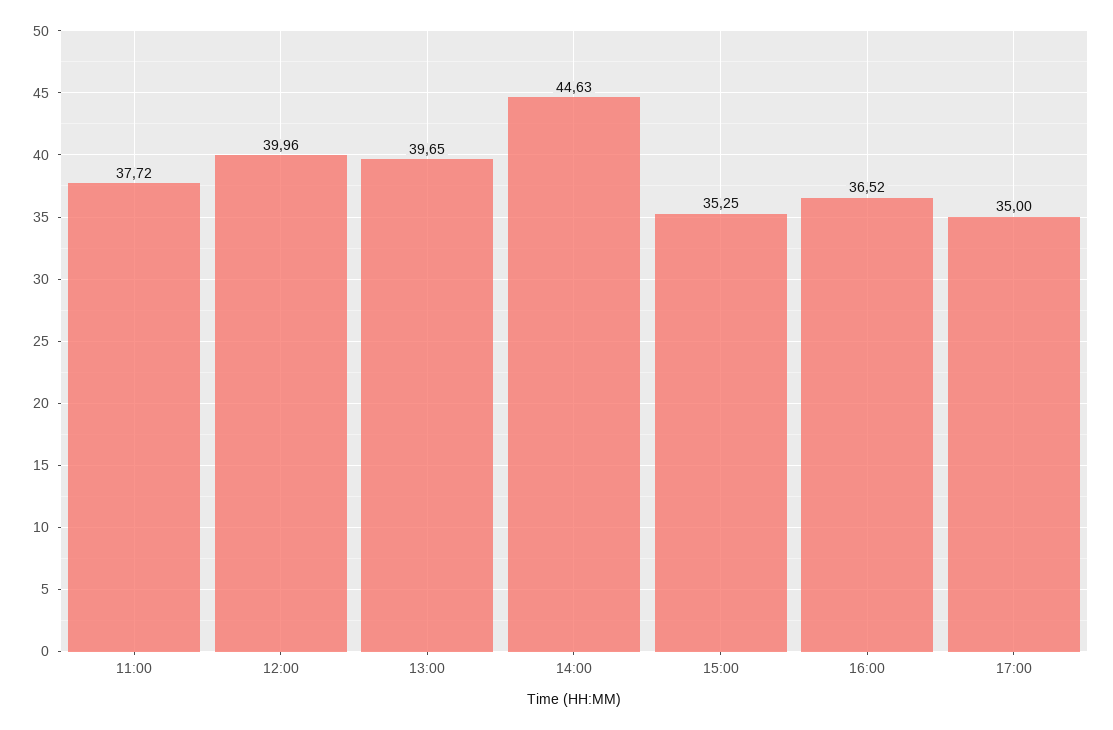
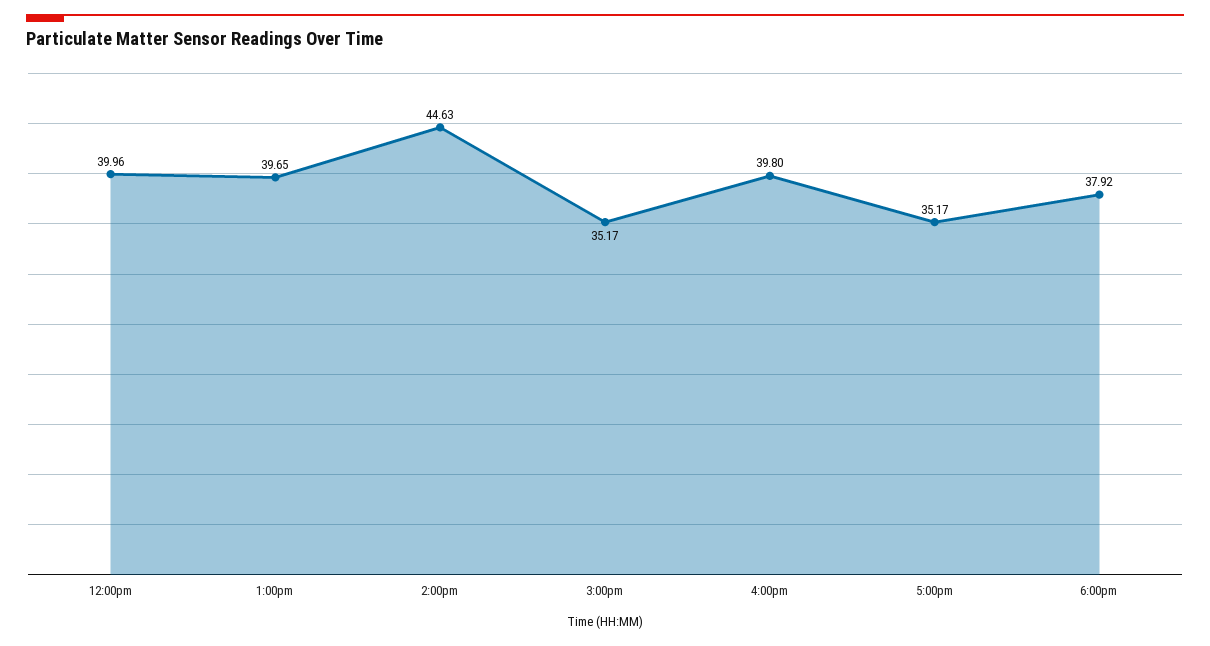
11:00: 37.72 -> none
15:00: 35.25 -> 35.17
16:00: 36.52 -> 39.8
17:00: 35 -> 35.17
6:00pm: none -> 37.92

